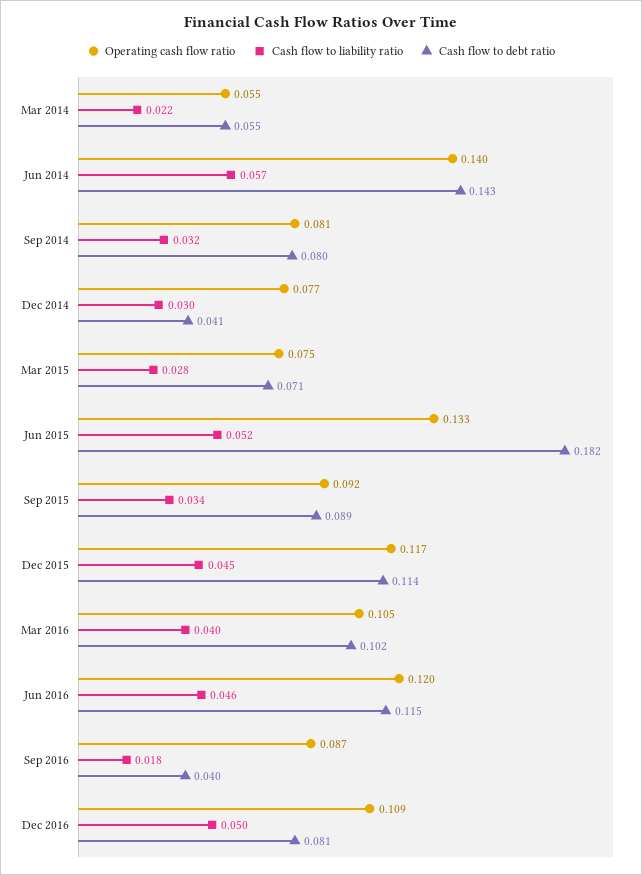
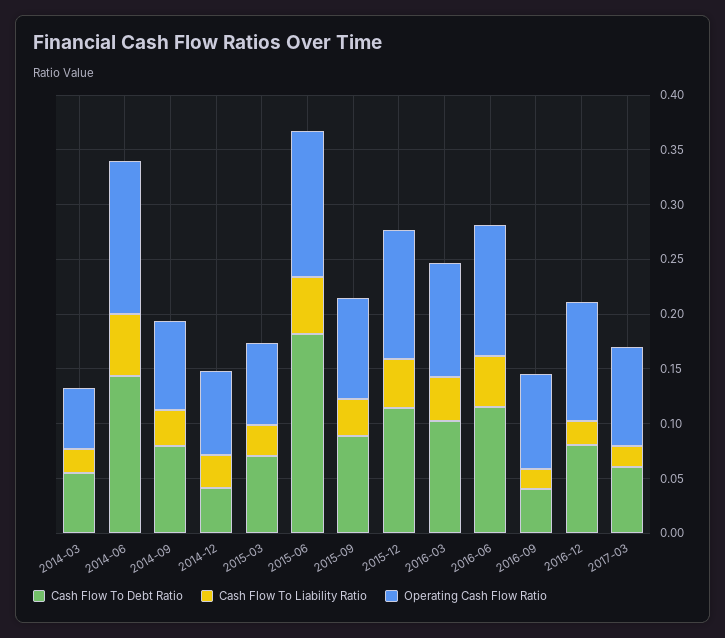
Cash flow to liability ratio, Dec 2016: 0.05 -> 0.02
Cash flow to debt ratio, 2017-03: none -> 0.06
Cash flow to liability ratio, 2017-03: none -> 0.02
Operating cash flow ratio, 2017-03: none -> 0.09

